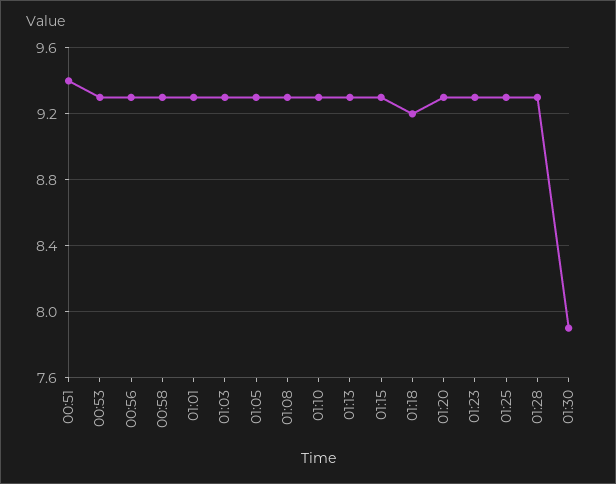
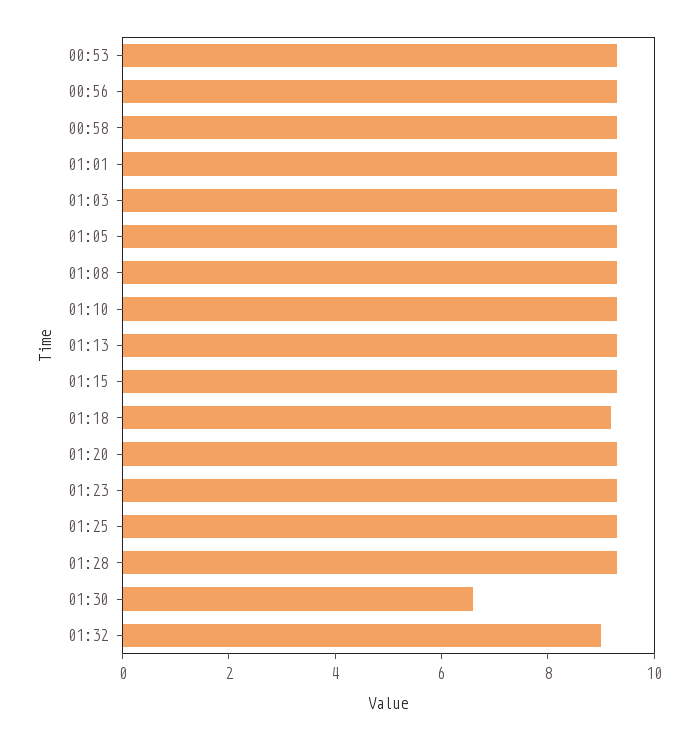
00:51: 9.4 -> none
01:30: 7.9 -> 6.5
01:32: none -> 9

